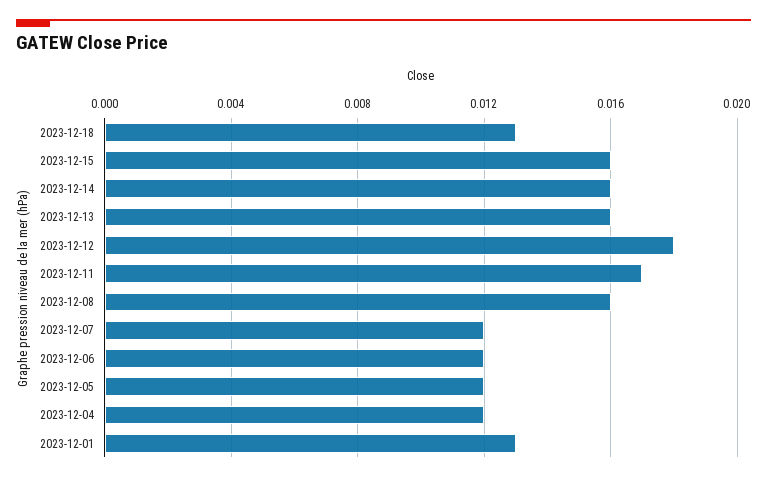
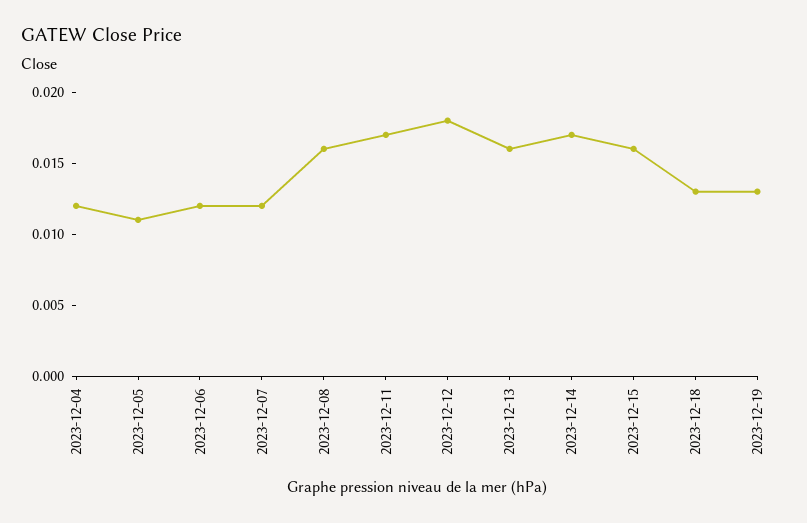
2023-12-14: 0.016 -> 0.017
2023-12-05: 0.012 -> 0.011
2023-12-01: 0.013 -> none
2023-12-19: none -> 0.013

